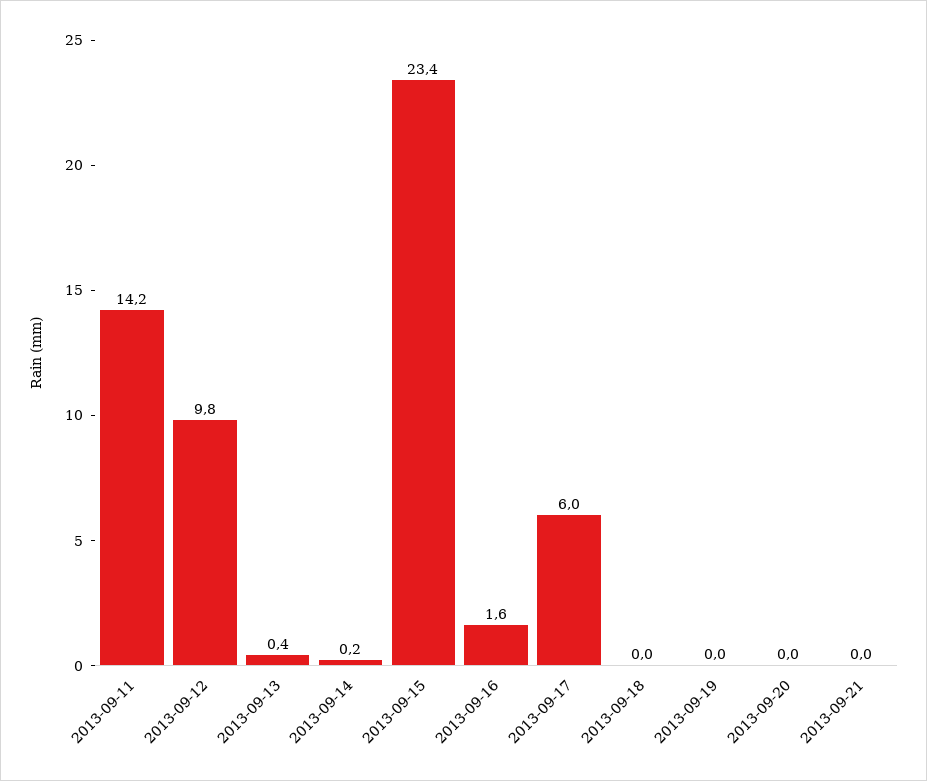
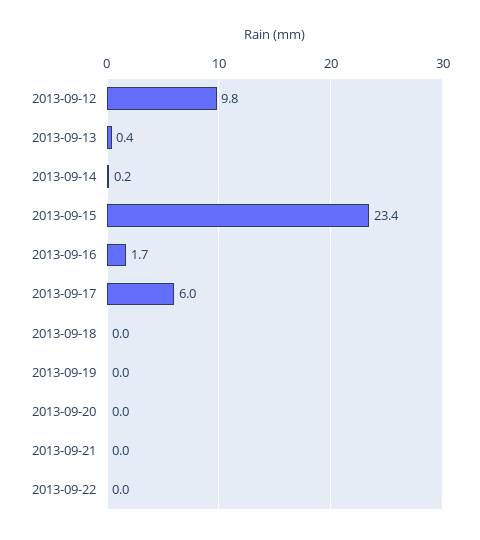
2013-09-11: 14.2 -> none
2013-09-16: 1.6 -> 1.7
2013-09-22: none -> 0

